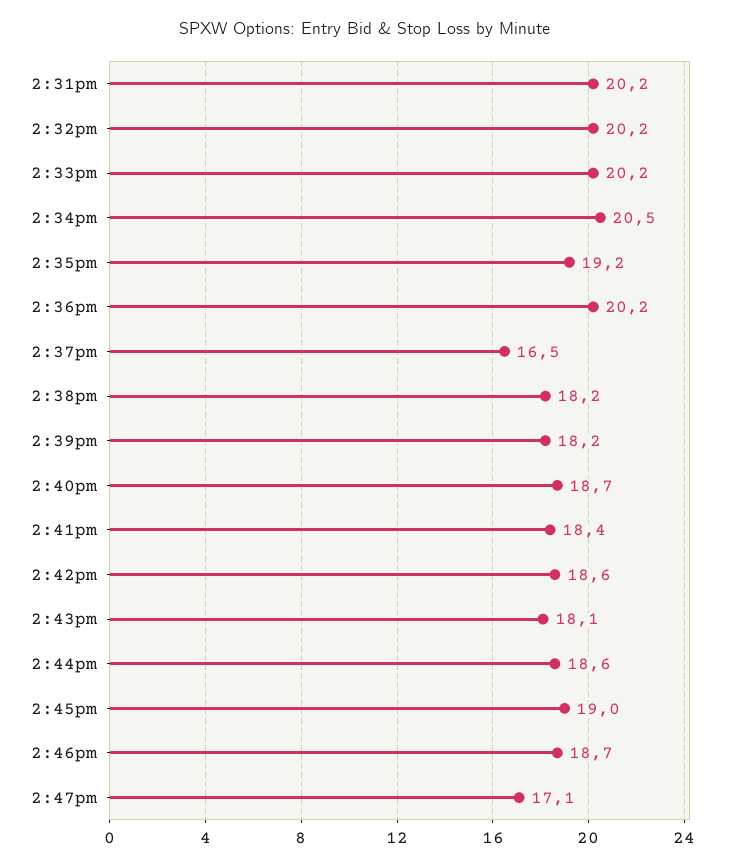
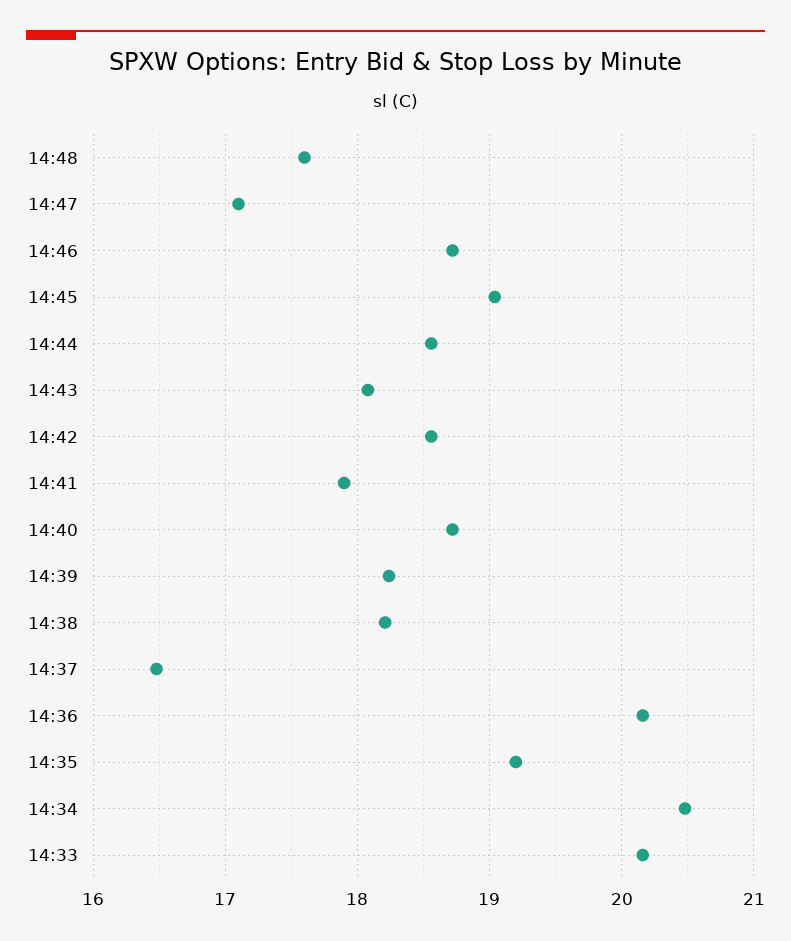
2:31pm: 20.2 -> none
2:32pm: 20.2 -> none
2:41pm: 18.4 -> 17.9
14:48: none -> 17.6

